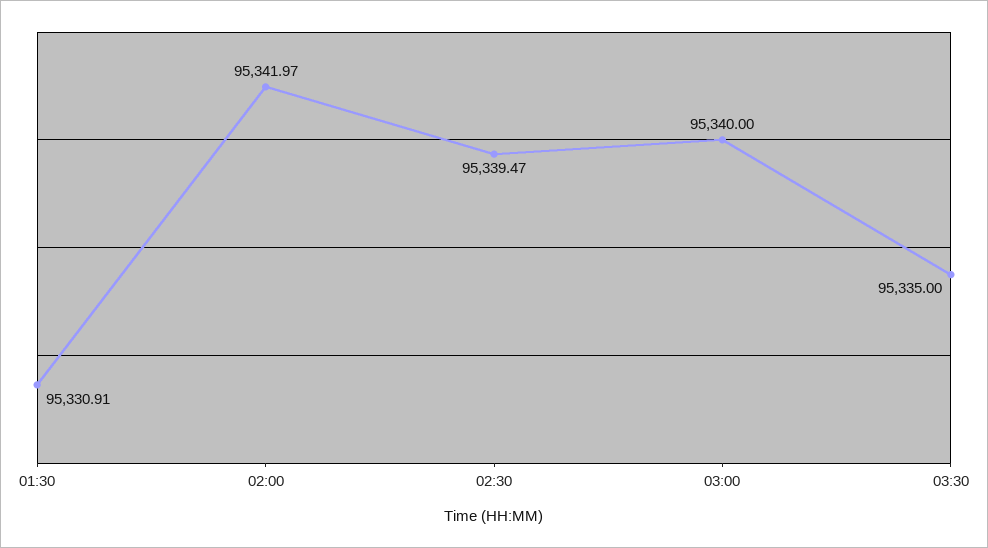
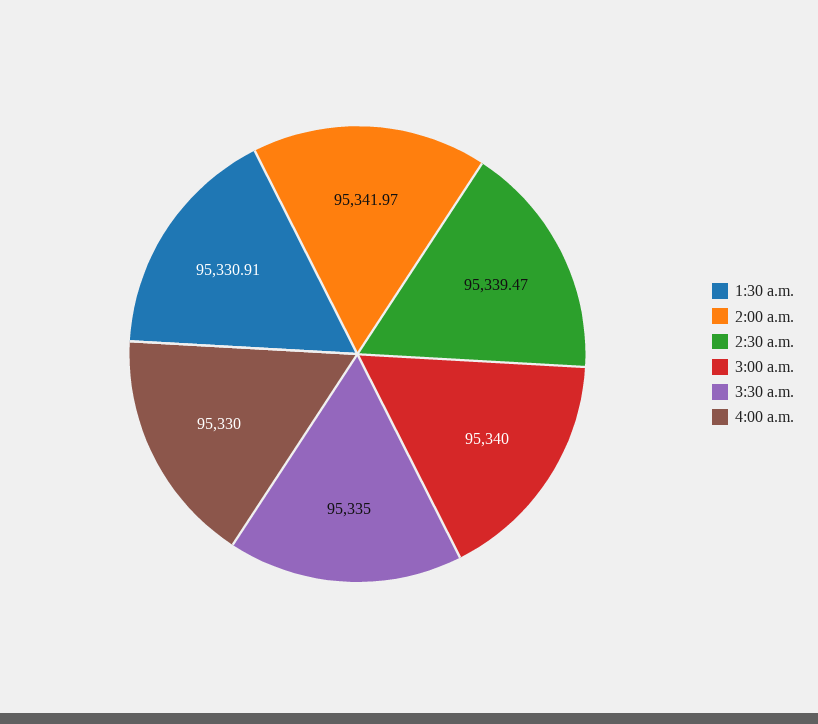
4:00 a.m.: none -> 95330

